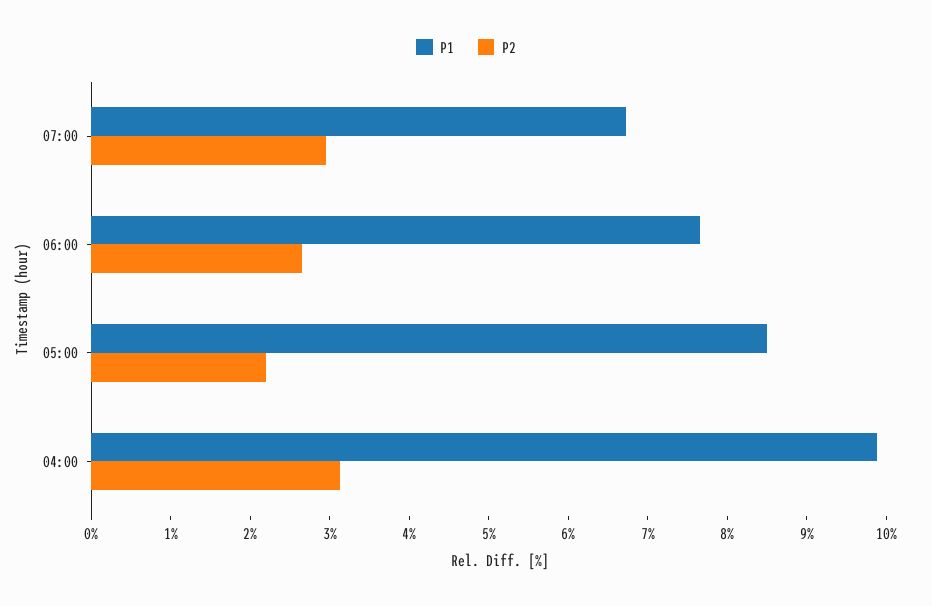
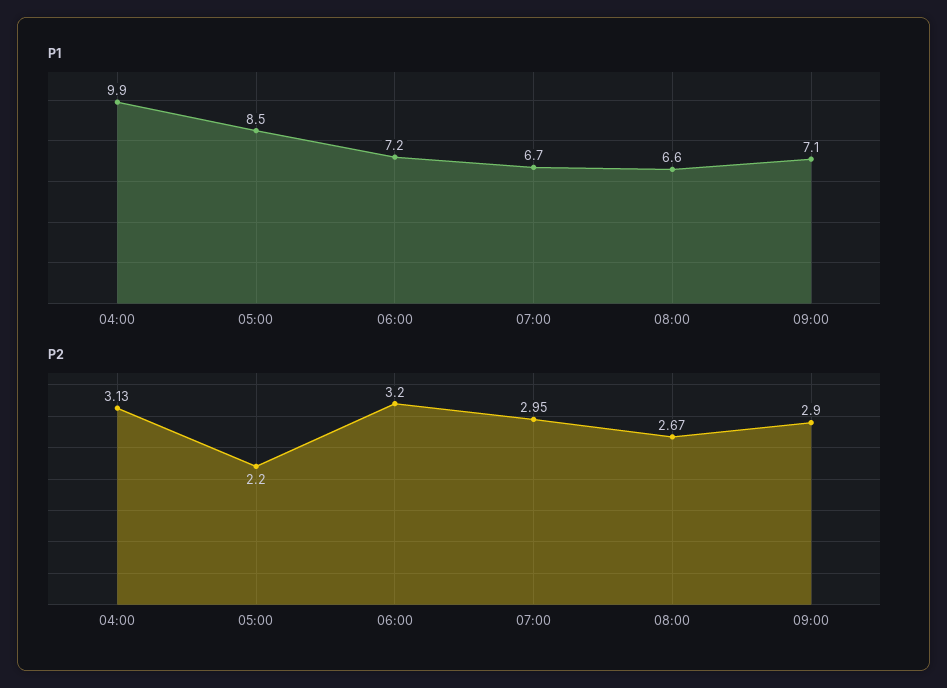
P1, 06:00: 7.6 -> 7.2
P2, 06:00: 2.6 -> 3.2
P1, 08:00: none -> 6.6
P1, 09:00: none -> 7.1
P2, 08:00: none -> 2.67
P2, 09:00: none -> 2.9

